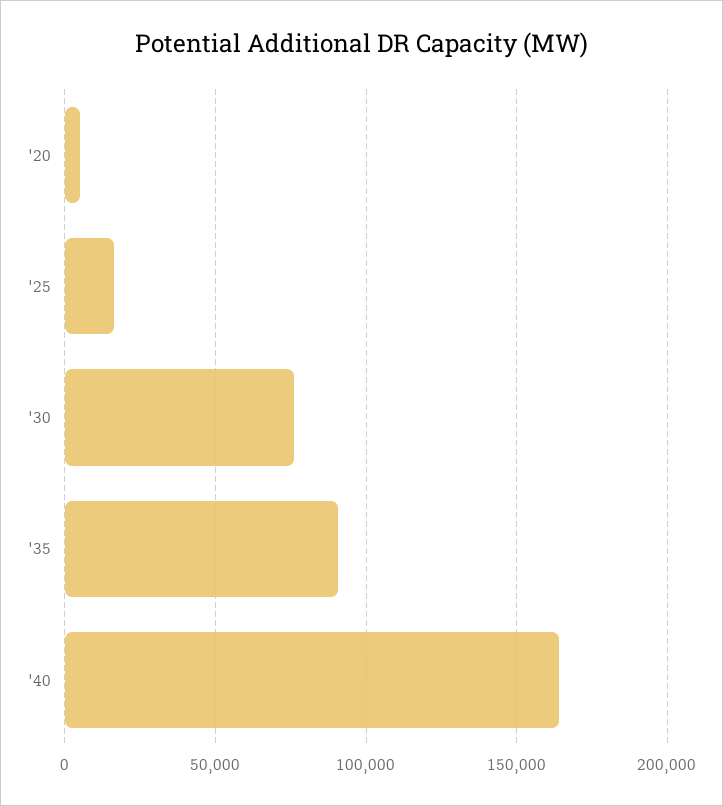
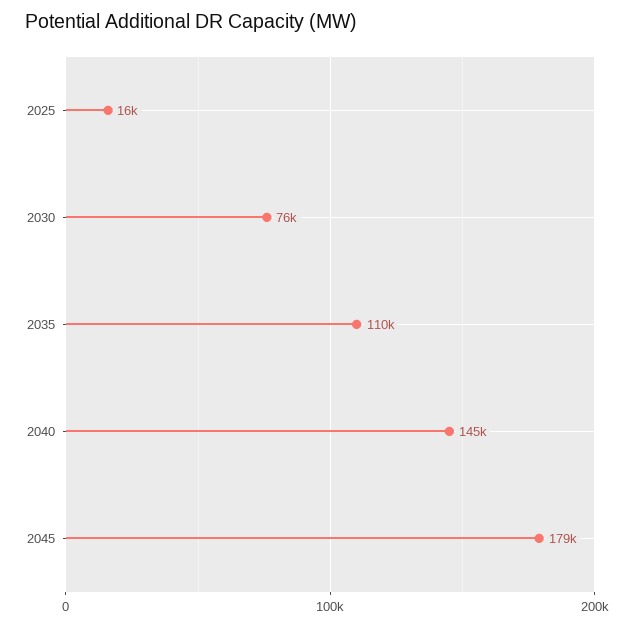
'20: 5000 -> none
'35: 90000 -> 110000
'40: 165000 -> 145000
2045: none -> 179000

